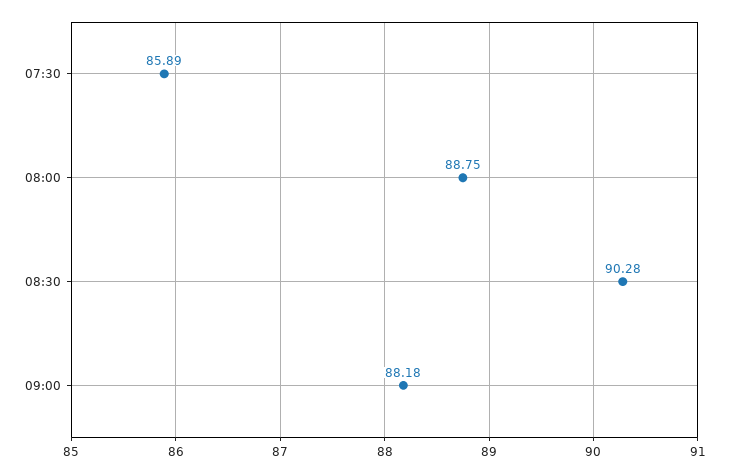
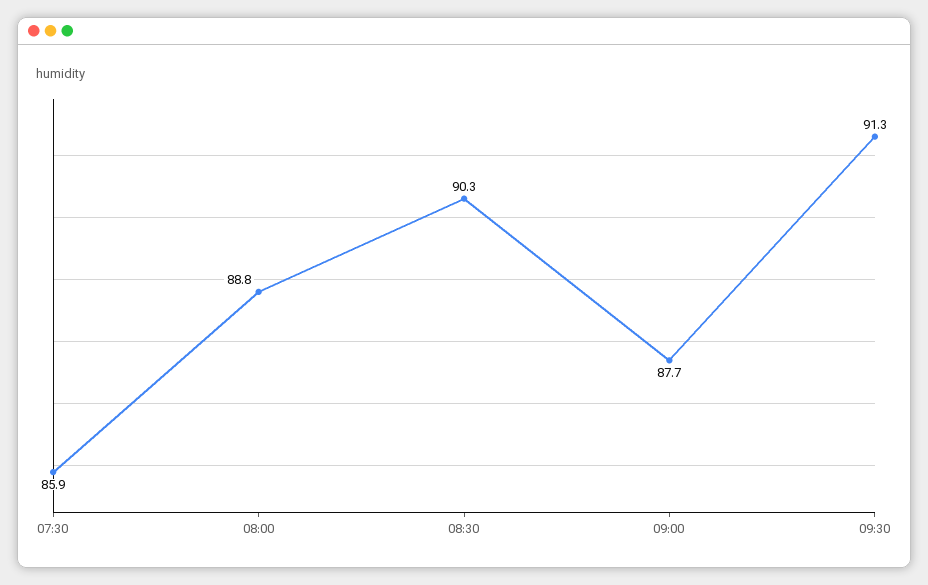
09:00: 88.18 -> 87.7
09:30: none -> 91.3

